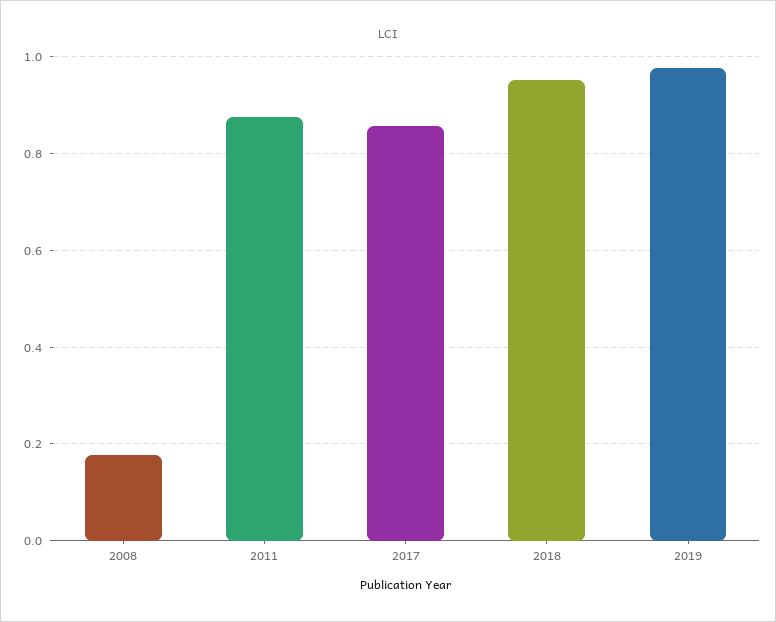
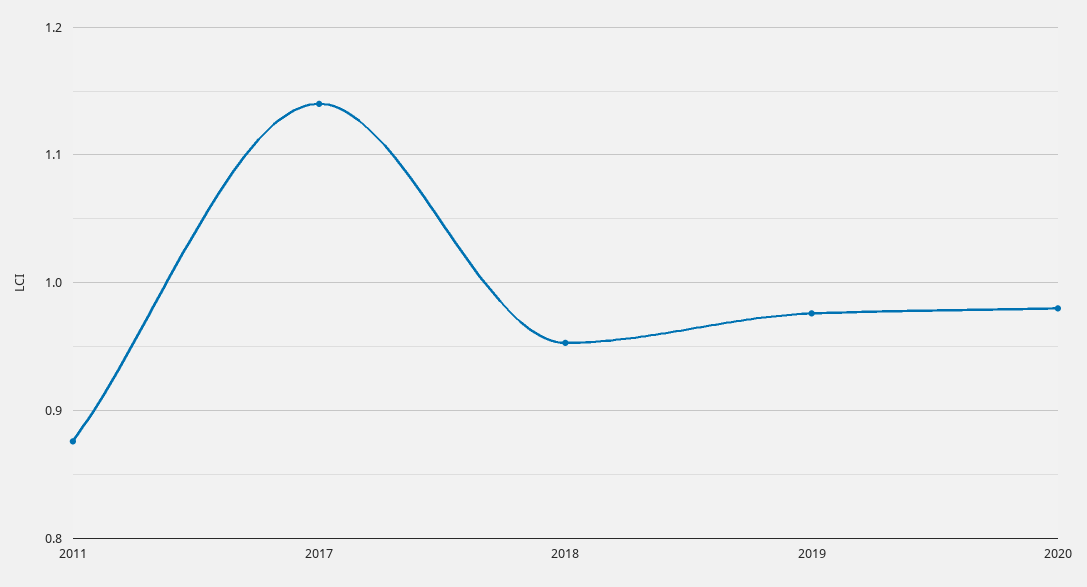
2008: 0.18 -> none
2017: 0.86 -> 1.14
2020: none -> 0.98

